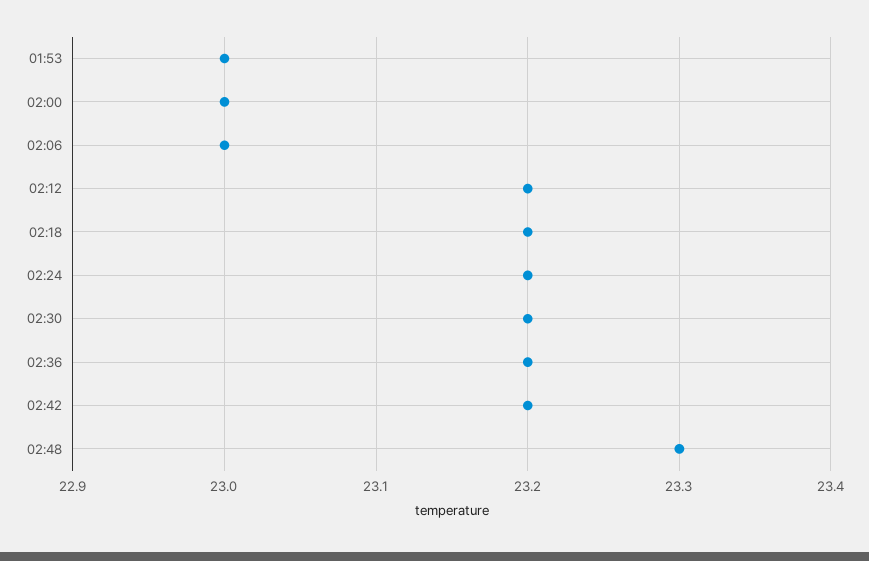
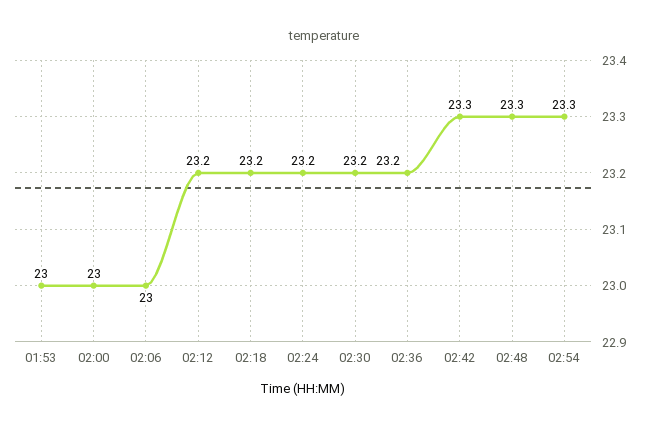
02:42: 23.2 -> 23.3
02:54: none -> 23.3

